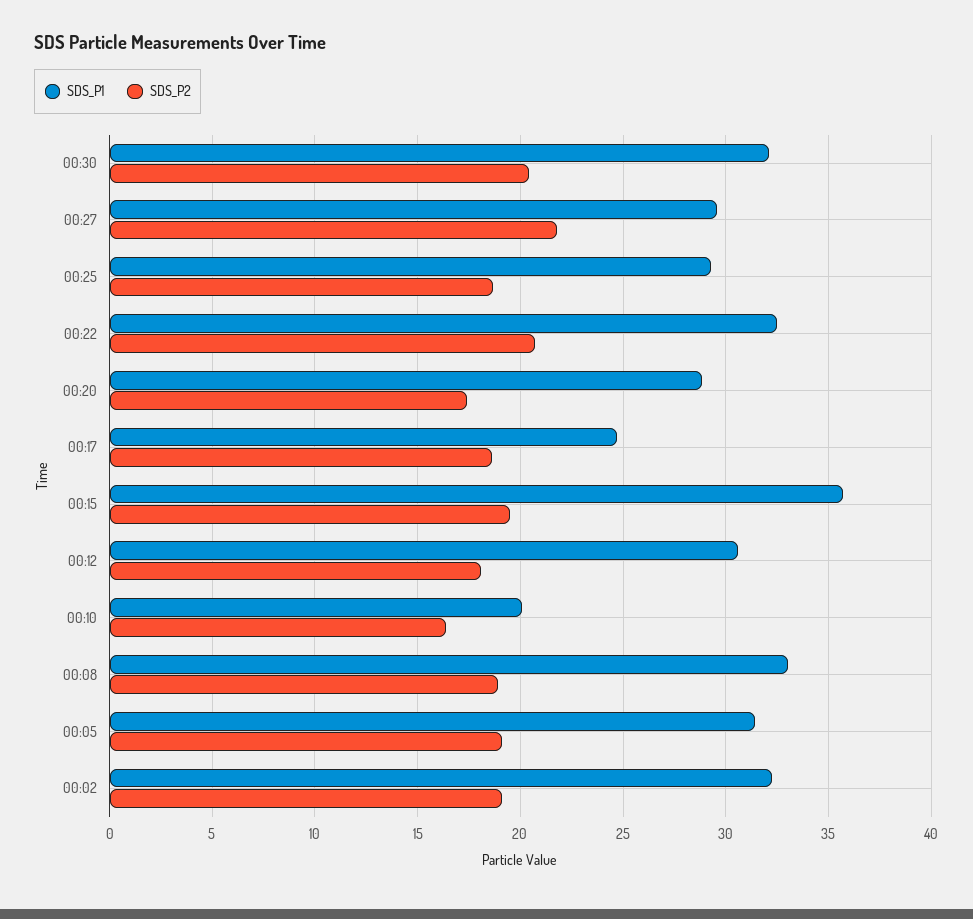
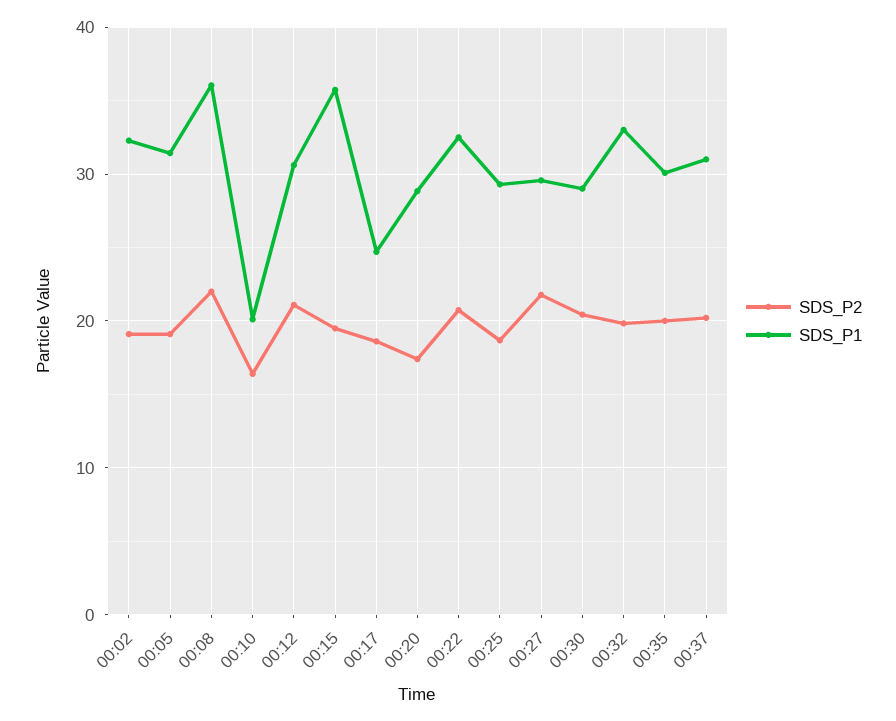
SDS_P1, 00:30: 32 -> 29
SDS_P2, 00:12: 18 -> 21
SDS_P1, 00:08: 33 -> 36
SDS_P2, 00:08: 19 -> 22
SDS_P2, 00:32: none -> 20
SDS_P1, 00:32: none -> 33
SDS_P2, 00:35: none -> 20
SDS_P1, 00:35: none -> 30
SDS_P2, 00:37: none -> 20
SDS_P1, 00:37: none -> 31

